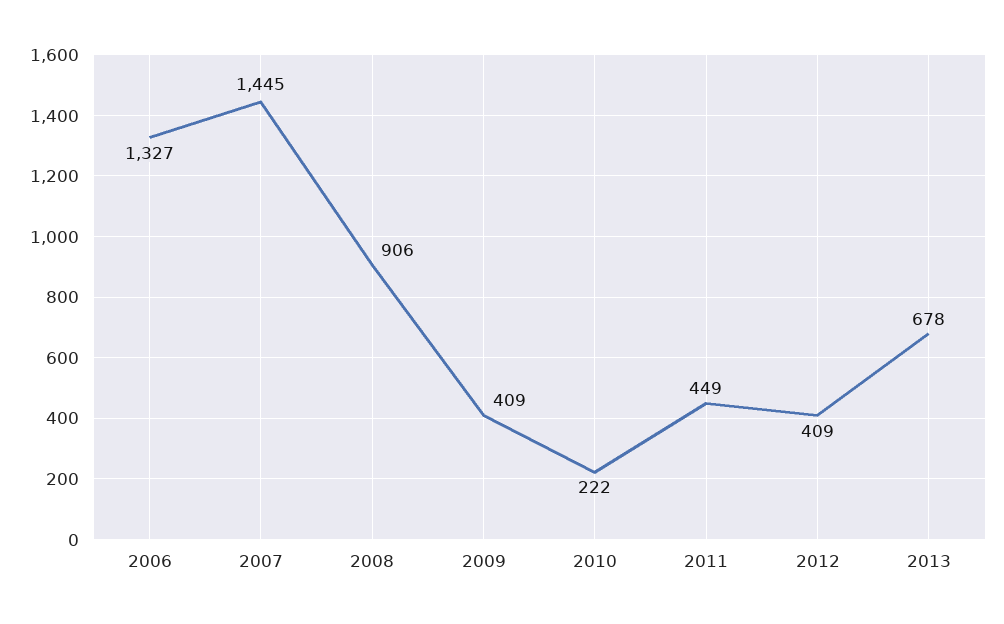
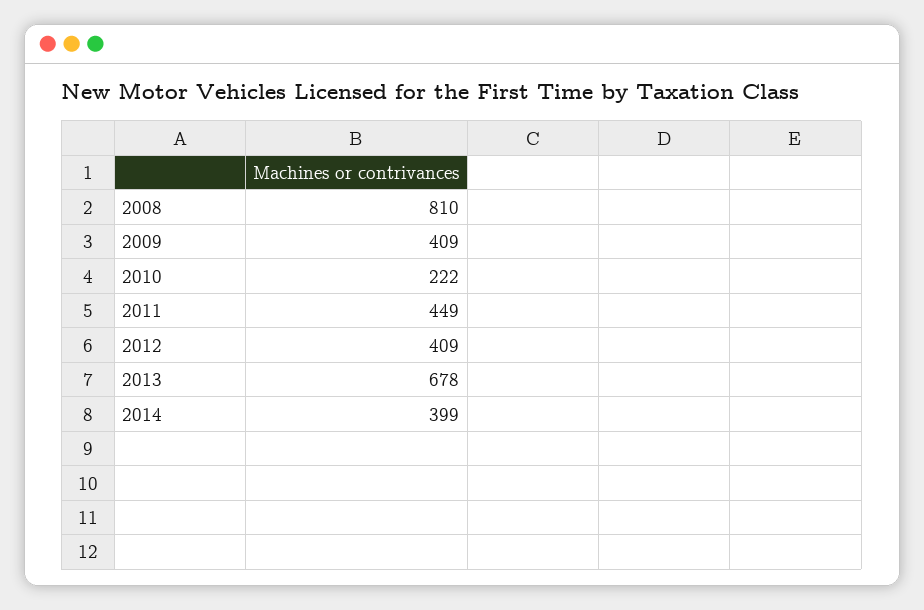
2006: 1327 -> none
2007: 1445 -> none
2008: 906 -> 810
2014: none -> 399

